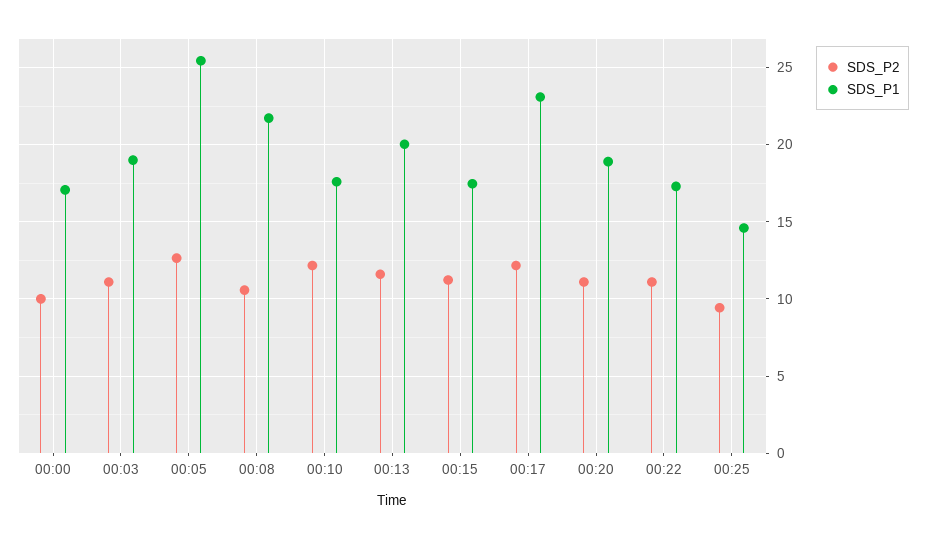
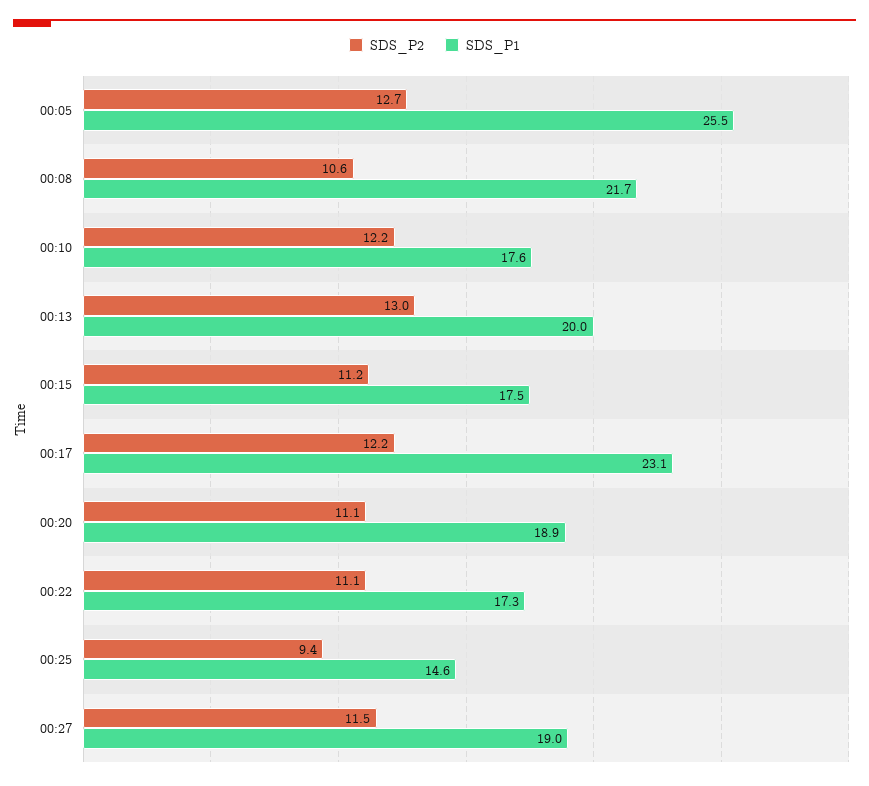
SDS_P2, 00:00: 10 -> none
SDS_P1, 00:00: 17 -> none
SDS_P2, 00:03: 11 -> none
SDS_P1, 00:03: 19 -> none
SDS_P2, 00:13: 11.5 -> 13
SDS_P2, 00:27: none -> 11.5
SDS_P1, 00:27: none -> 19

